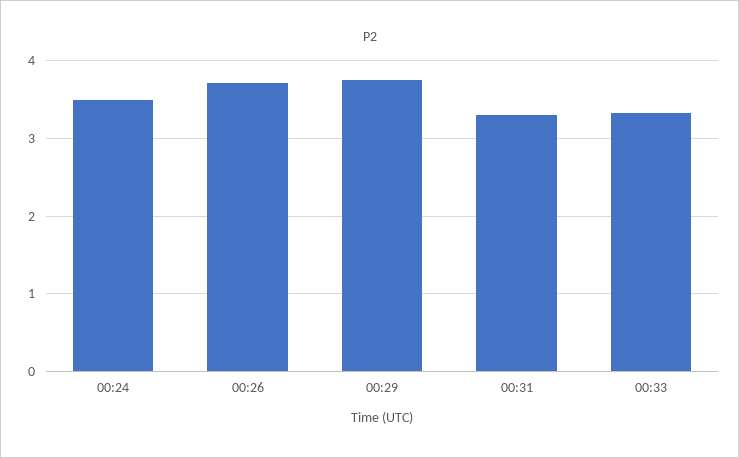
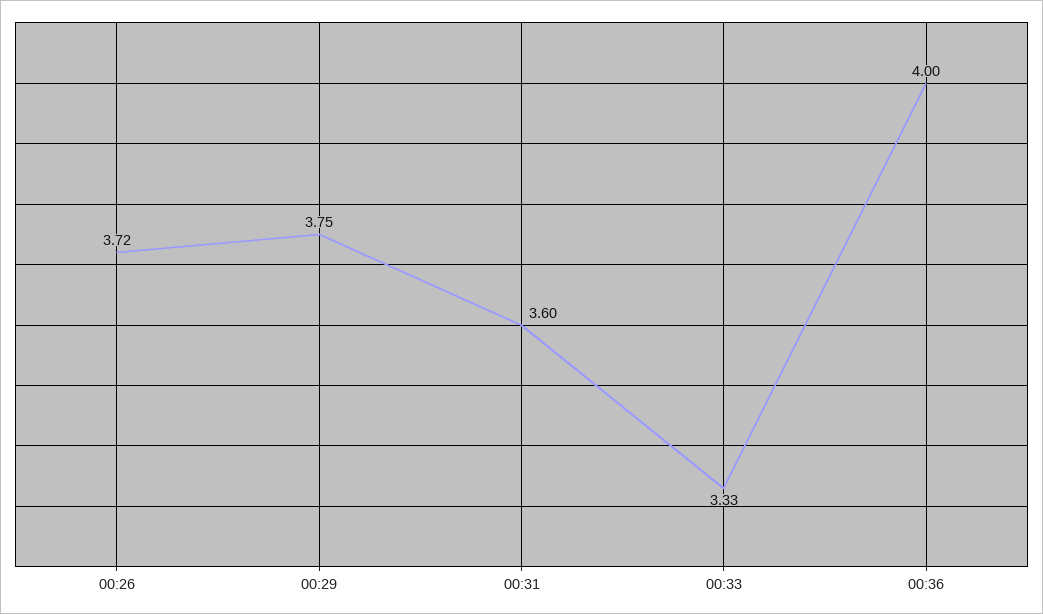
00:24: 3.5 -> none
00:31: 3.3 -> 3.6
00:36: none -> 4

